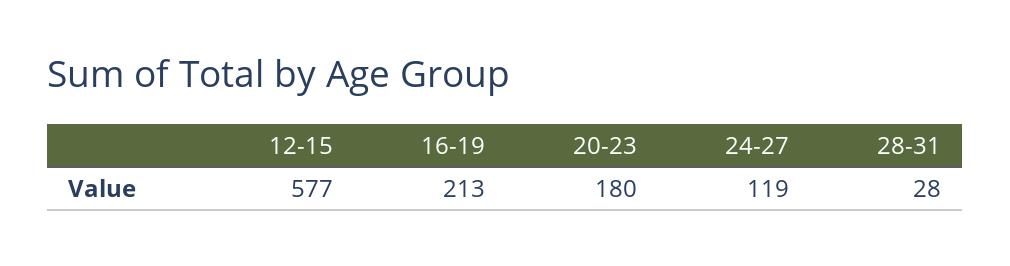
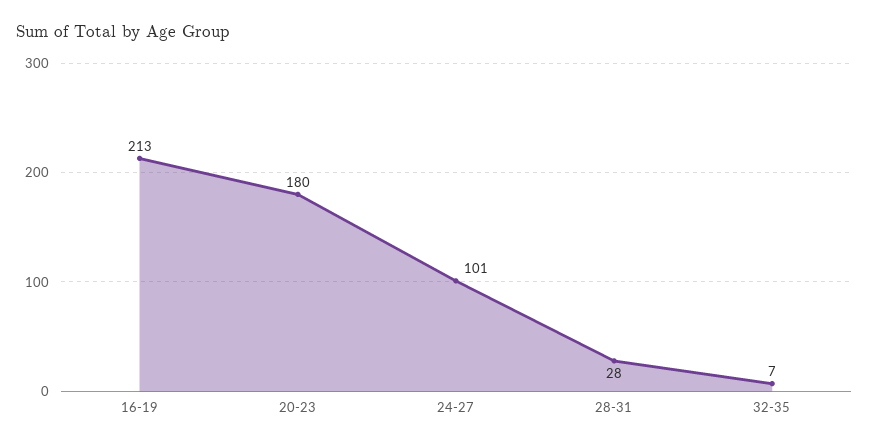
12-15: 577 -> none
24-27: 119 -> 101
32-35: none -> 7

